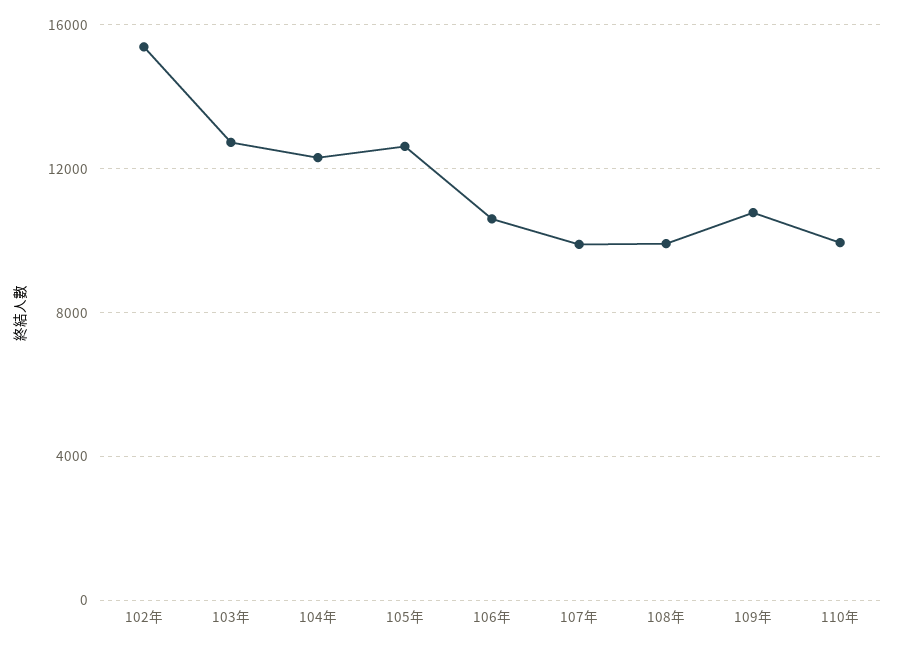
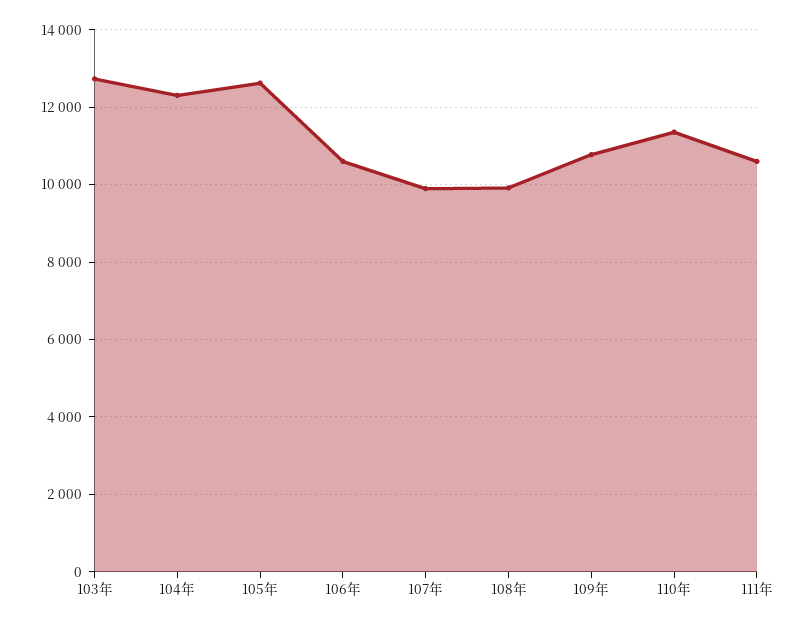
102年: 15500 -> none
110年: 10000 -> 11400
111年: none -> 10600

